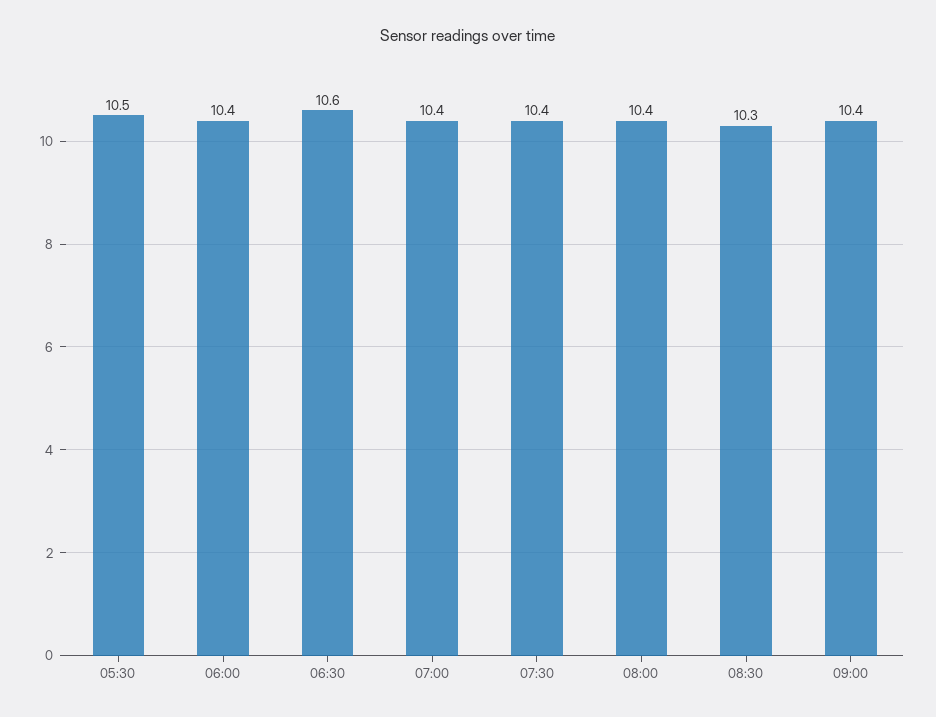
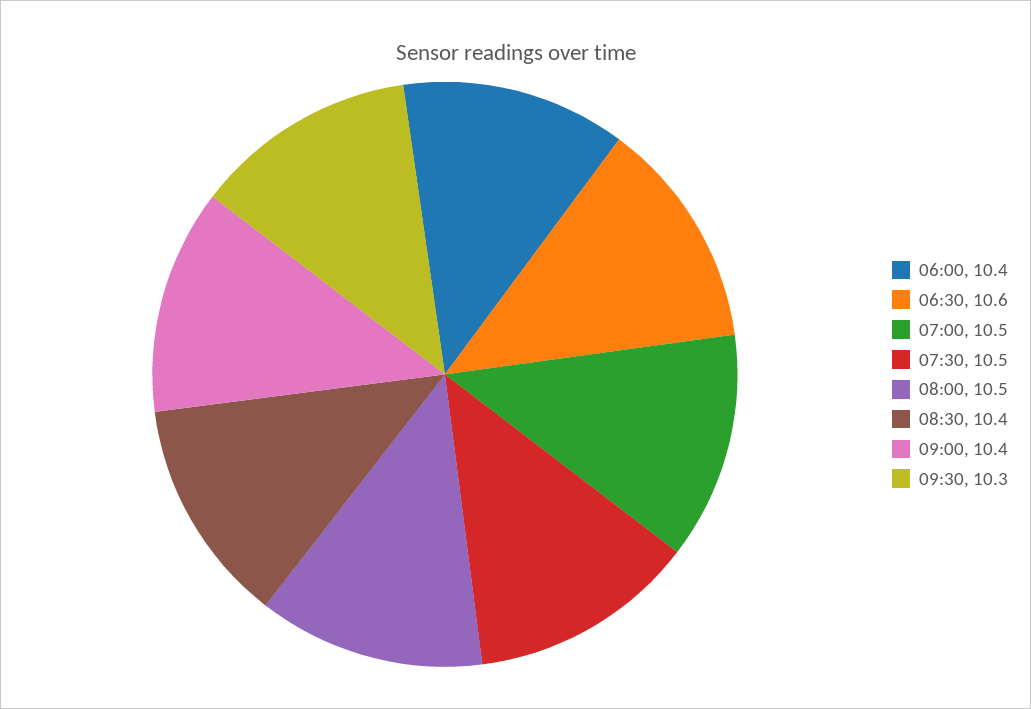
05:30: 10.5 -> none
07:00: 10.4 -> 10.5
07:30: 10.4 -> 10.5
08:00: 10.4 -> 10.5
08:30: 10.3 -> 10.4
09:30: none -> 10.3

